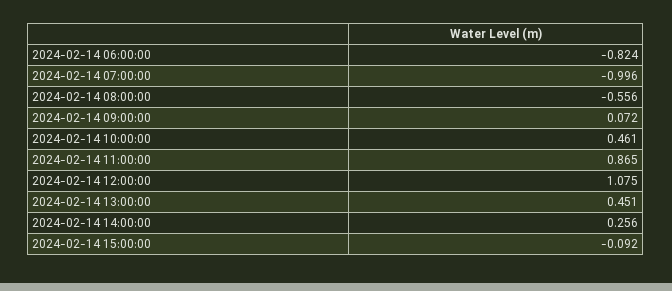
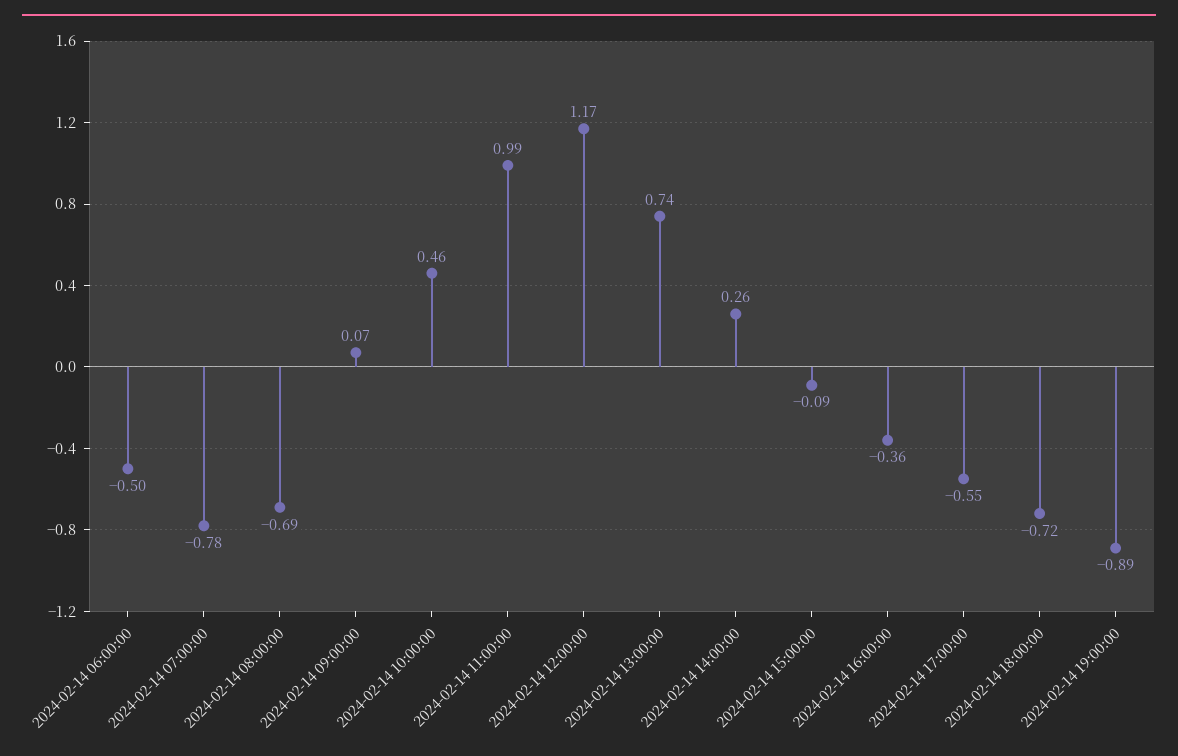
2024-02-14 06:00:00: -0.824 -> -0.5
2024-02-14 07:00:00: -0.996 -> -0.78
2024-02-14 08:00:00: -0.556 -> -0.69
2024-02-14 11:00:00: 0.865 -> 0.99
2024-02-14 12:00:00: 1.075 -> 1.17
2024-02-14 13:00:00: 0.451 -> 0.74
2024-02-14 16:00:00: none -> -0.36
2024-02-14 17:00:00: none -> -0.55
2024-02-14 18:00:00: none -> -0.72
2024-02-14 19:00:00: none -> -0.89

